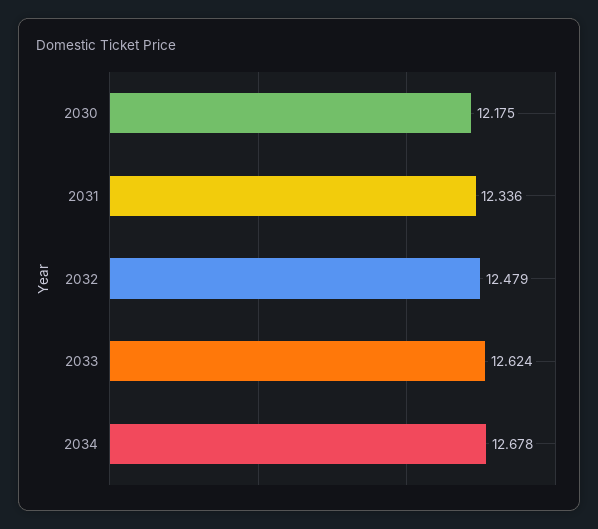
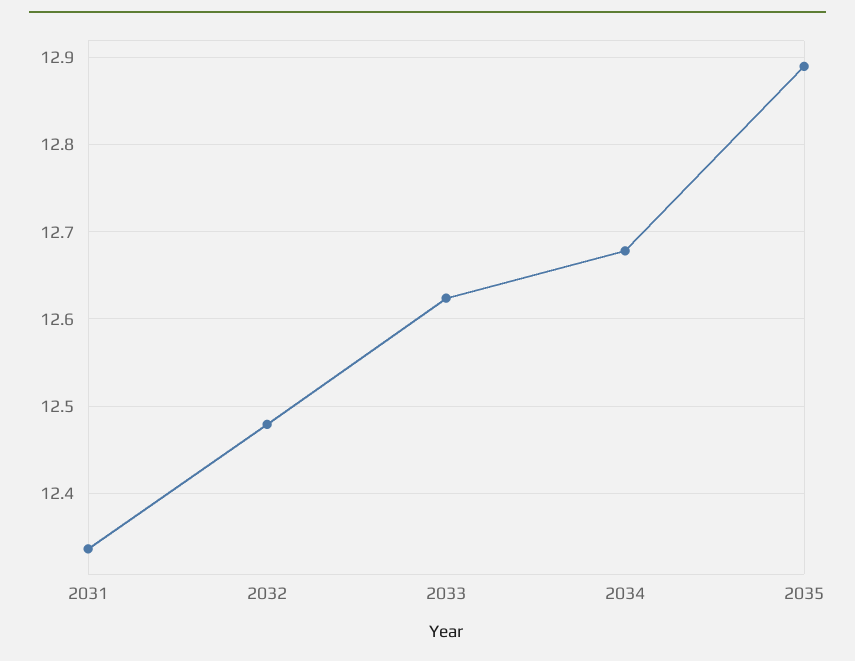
2030: 12.175 -> none
2035: none -> 12.89

